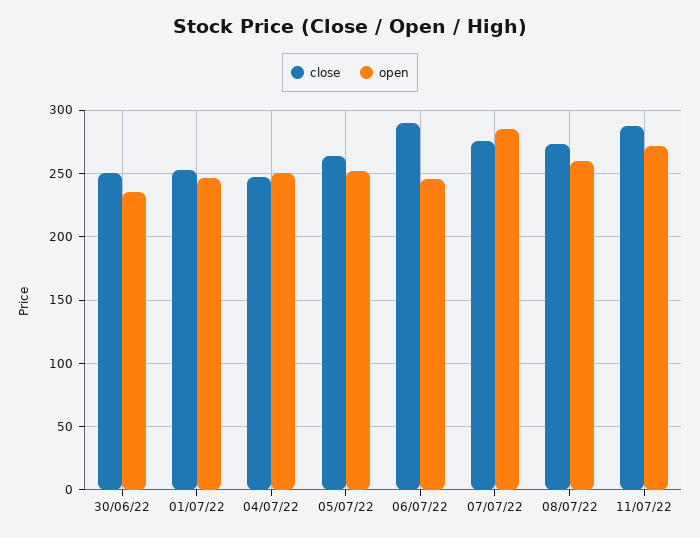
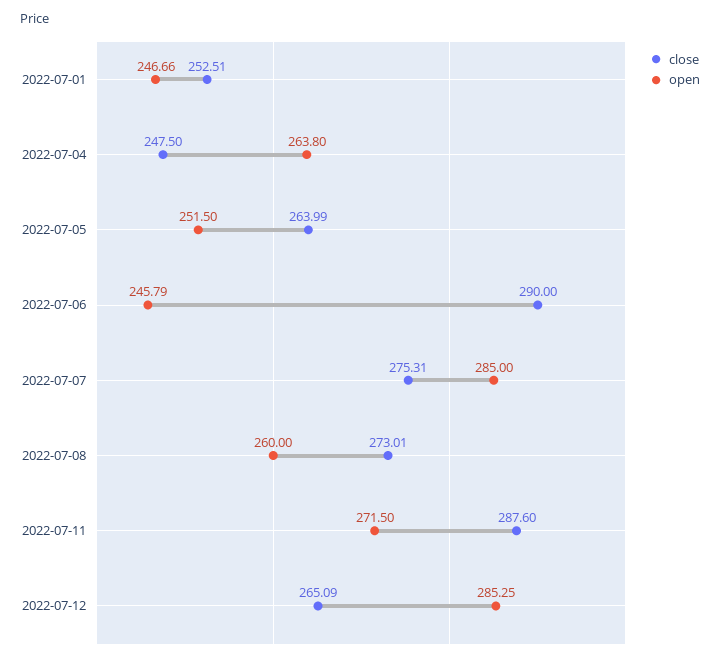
close, 30/06/22: 250 -> none
open, 30/06/22: 235 -> none
open, 04/07/22: 250 -> 263.8
close, 2022-07-12: none -> 265.09
open, 2022-07-12: none -> 285.25

